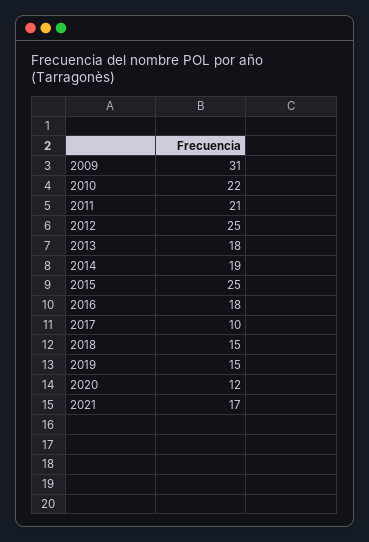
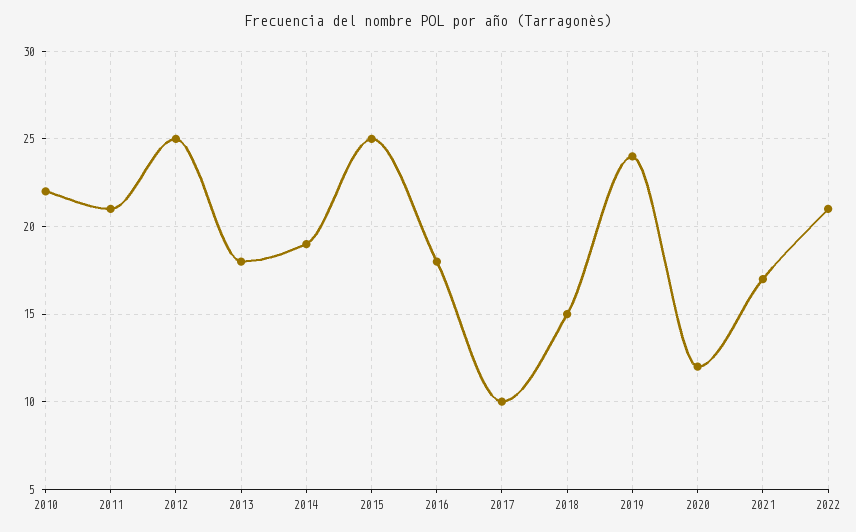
2009: 31 -> none
2019: 15 -> 24
2022: none -> 21

